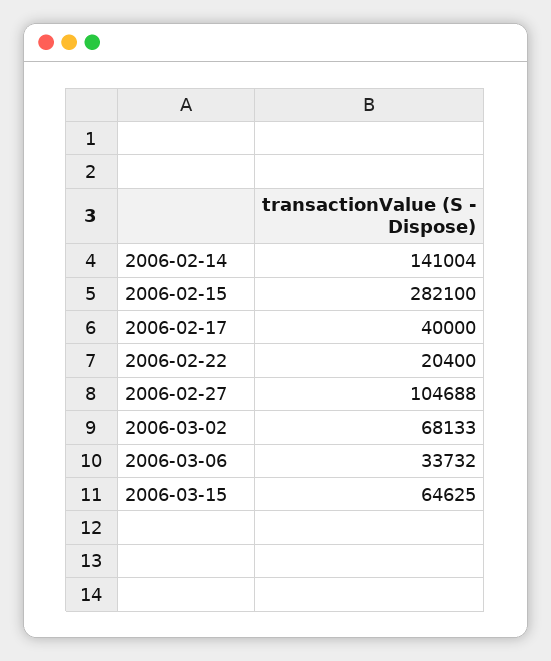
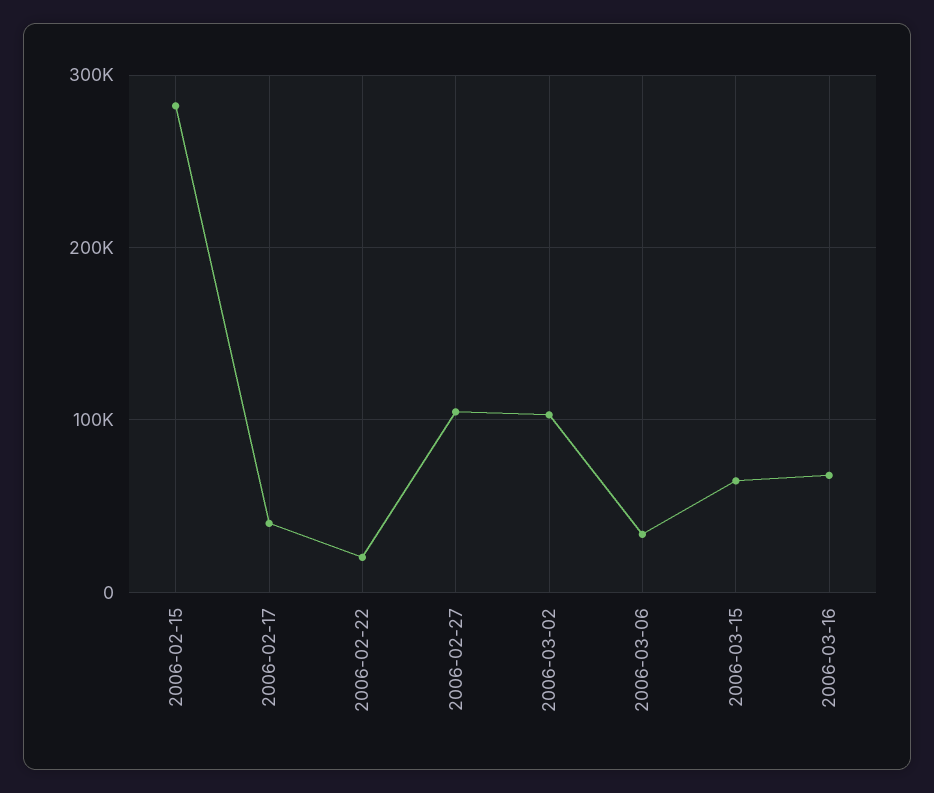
2006-02-14: 141004 -> none
2006-03-02: 68133 -> 100000
2006-03-16: none -> 70000

